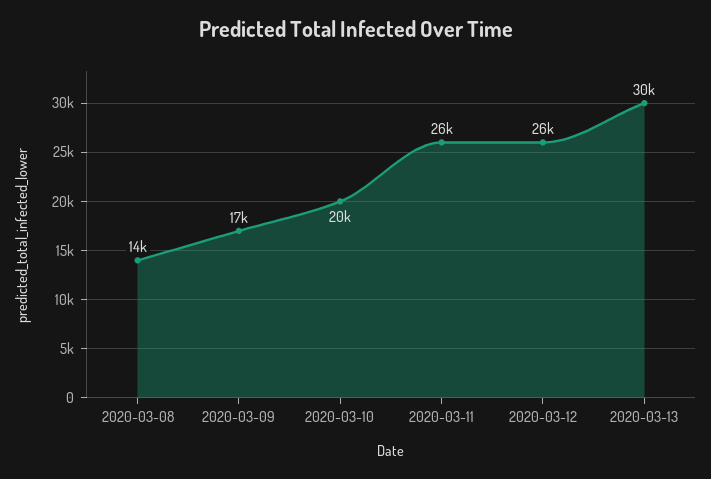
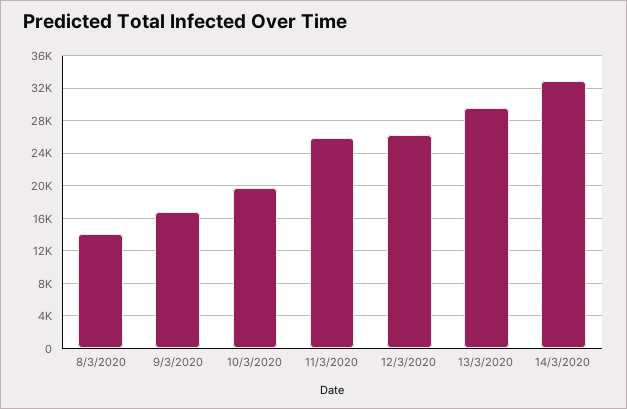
14/3/2020: none -> 33000

